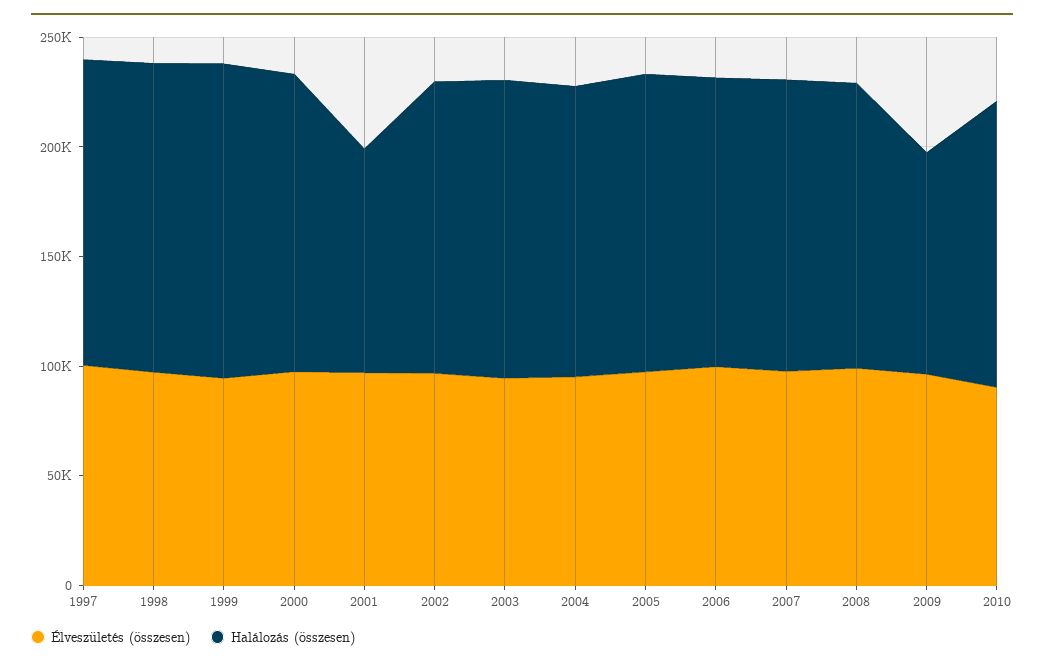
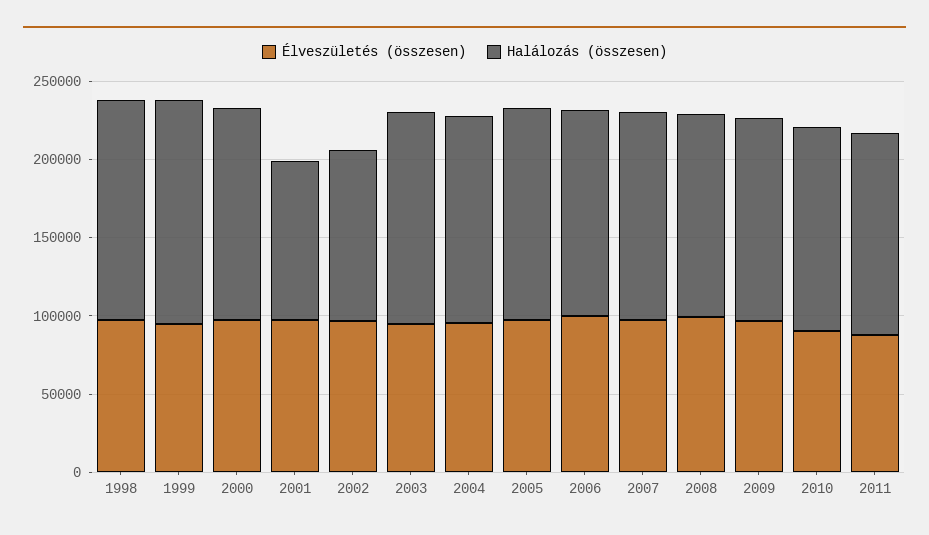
Élveszületés (összesen), 1997: 100000 -> none
Halálozás (összesen), 1997: 140000 -> none
Halálozás (összesen), 2002: 130000 -> 110000
Halálozás (összesen), 2009: 100000 -> 130000
Élveszületés (összesen), 2011: none -> 90000
Halálozás (összesen), 2011: none -> 130000

